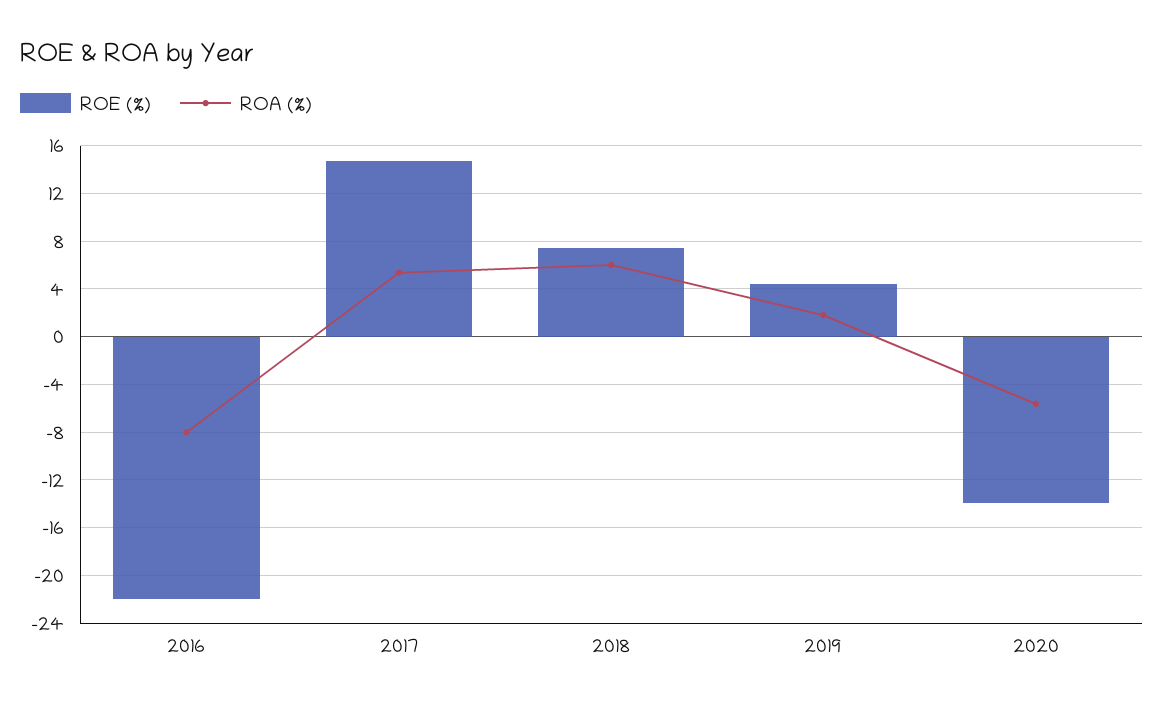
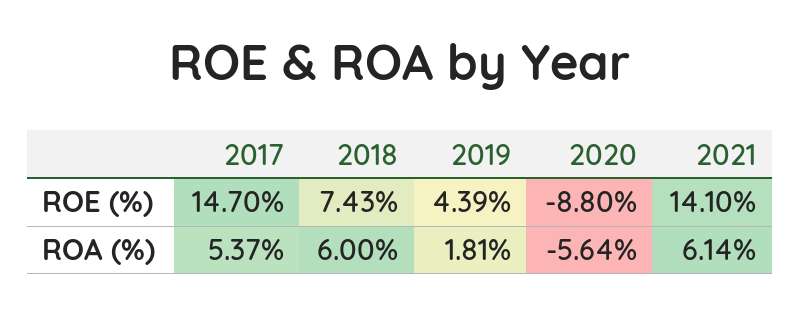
ROE (%), 2016: -22 -> none
ROA (%), 2016: -8 -> none
ROE (%), 2020: -14 -> -8.8
ROE (%), 2021: none -> 14.1
ROA (%), 2021: none -> 6.14

